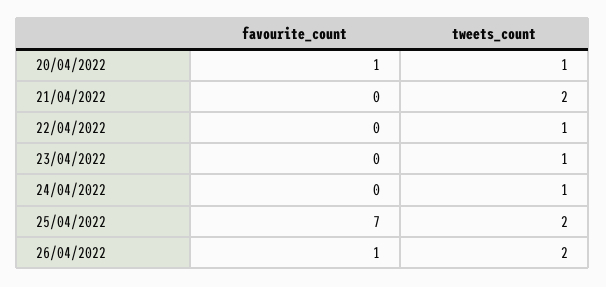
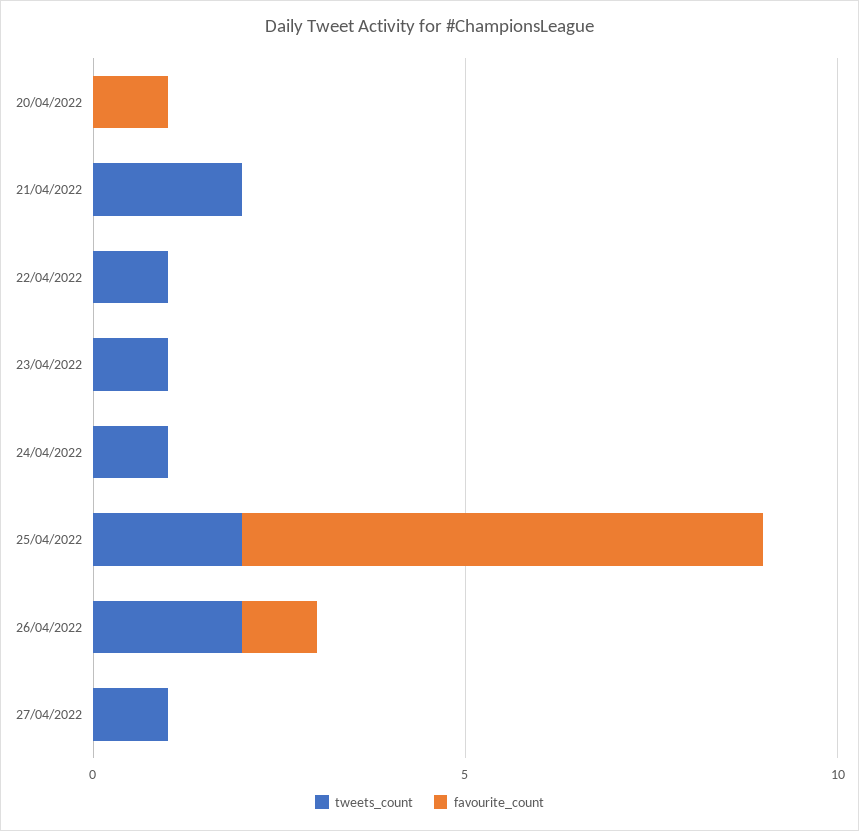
tweets_count, 20/04/2022: 1 -> 0
tweets_count, 27/04/2022: none -> 1
favourite_count, 27/04/2022: none -> 0

